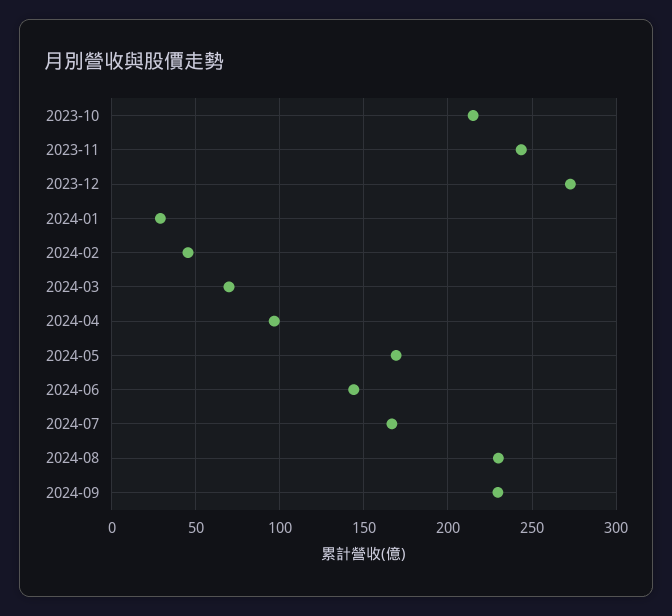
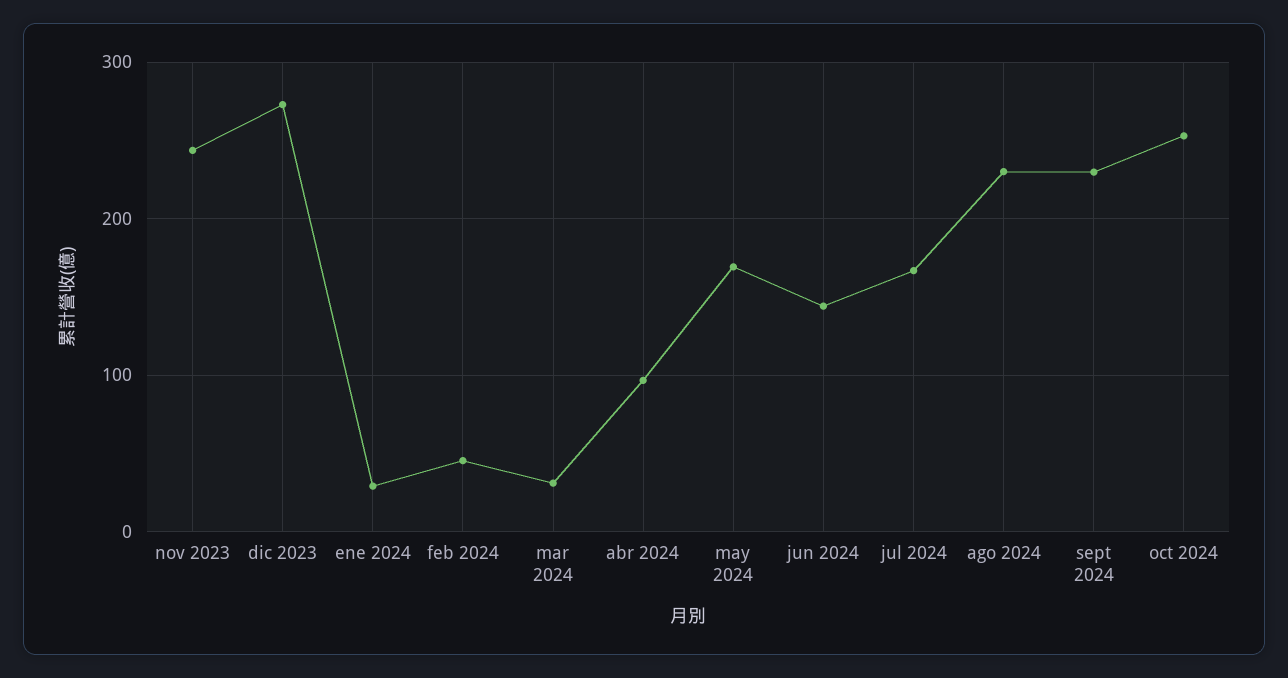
2023-10: 215 -> none
2024-03: 70 -> 30
oct 2024: none -> 250

